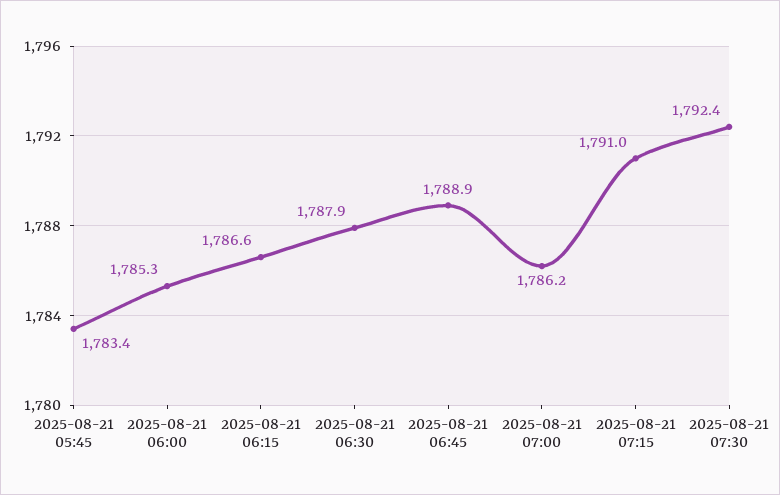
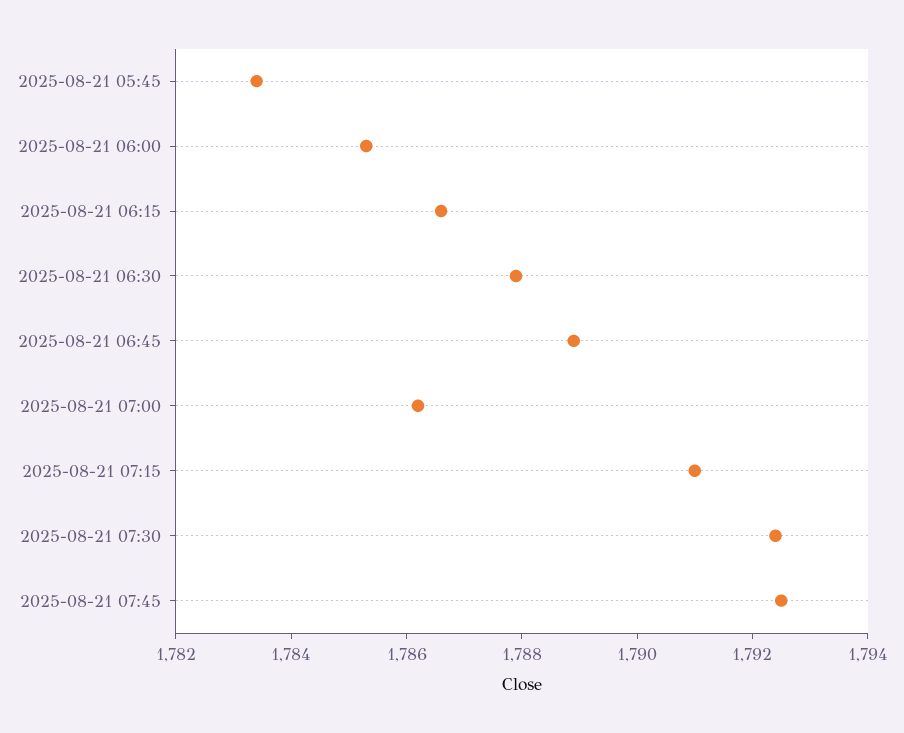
2025-08-21 07:45: none -> 1792.5

